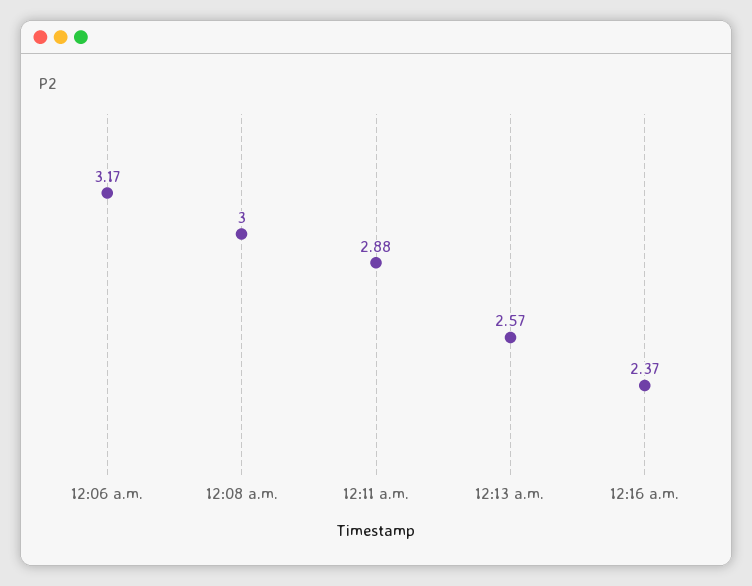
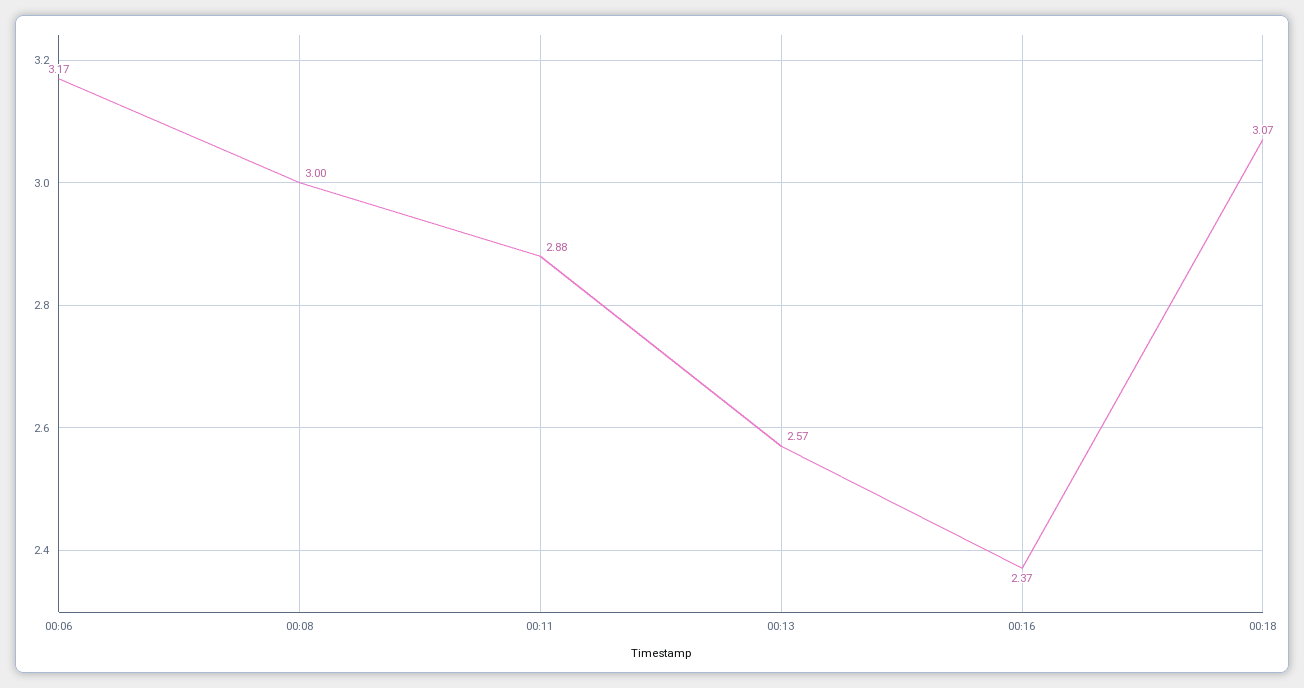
00:18: none -> 3.07

